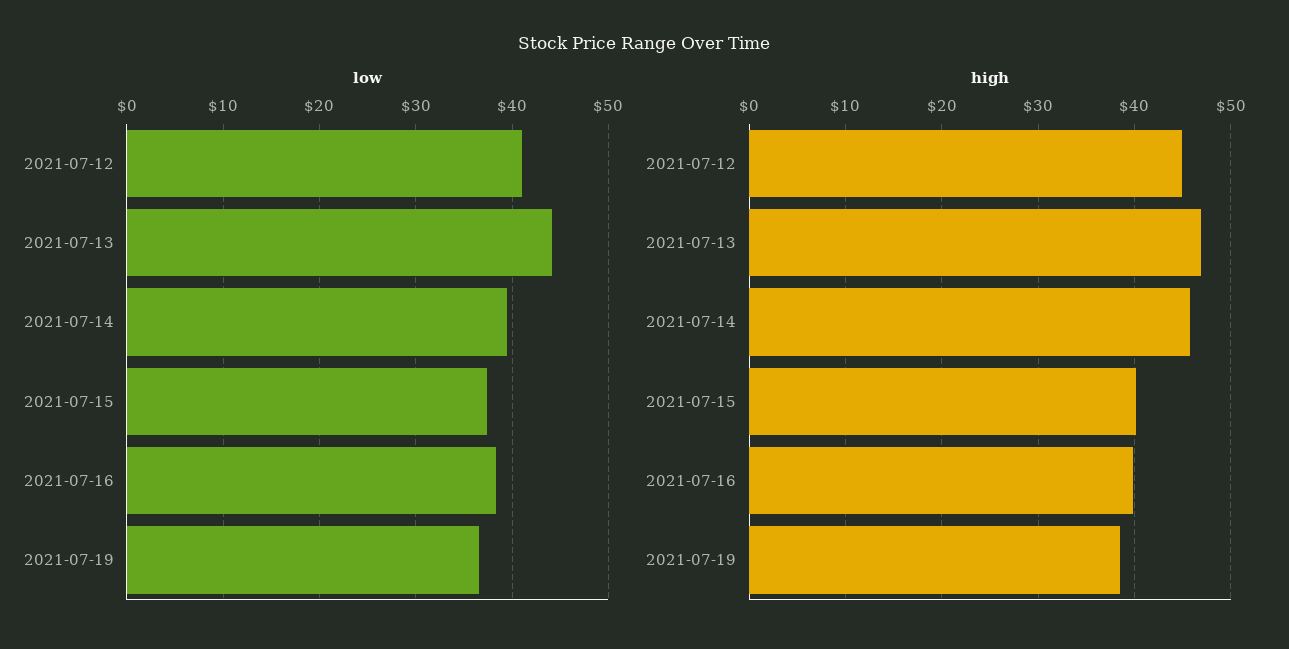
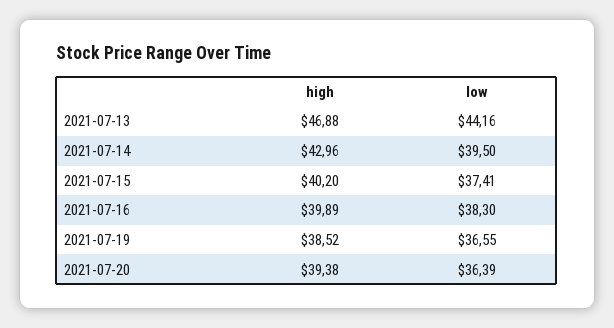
low, 2021-07-12: 41 -> none
high, 2021-07-12: 45 -> none
high, 2021-07-14: 46 -> 42.96
high, 2021-07-20: none -> 39.38
low, 2021-07-20: none -> 36.39

